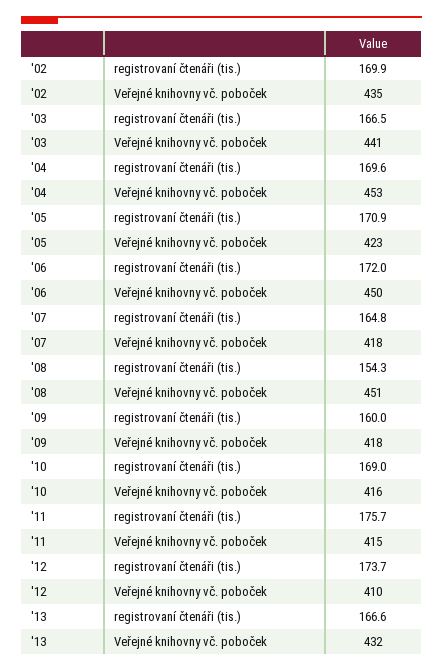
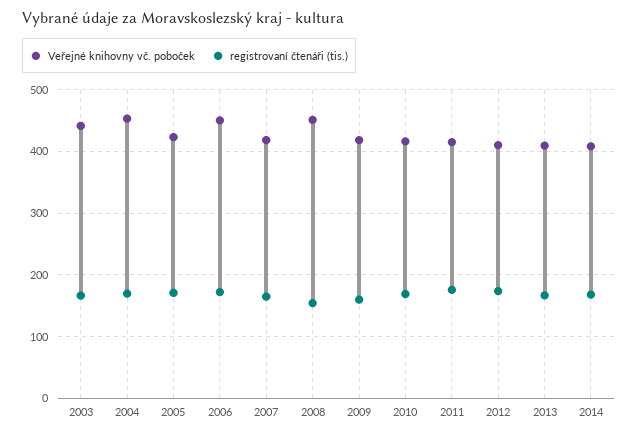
registrovaní čtenáři (tis.), '02: 169.9 -> none
Veřejné knihovny vč. poboček, '02: 435 -> none
Veřejné knihovny vč. poboček, '13: 432 -> 410
Veřejné knihovny vč. poboček, 2014: none -> 410
registrovaní čtenáři (tis.), 2014: none -> 170

